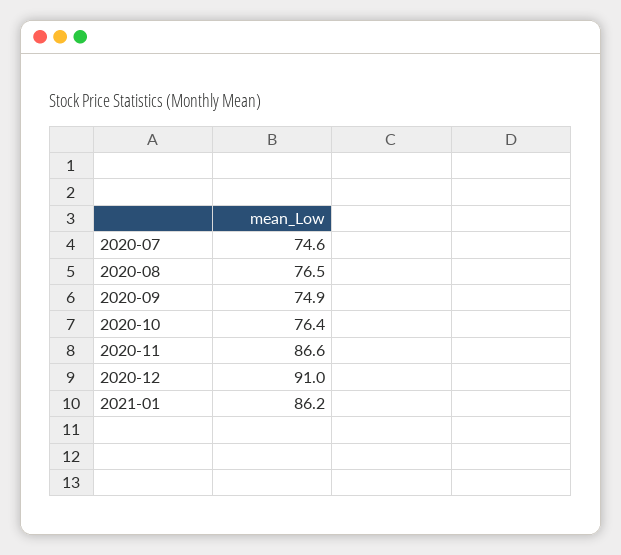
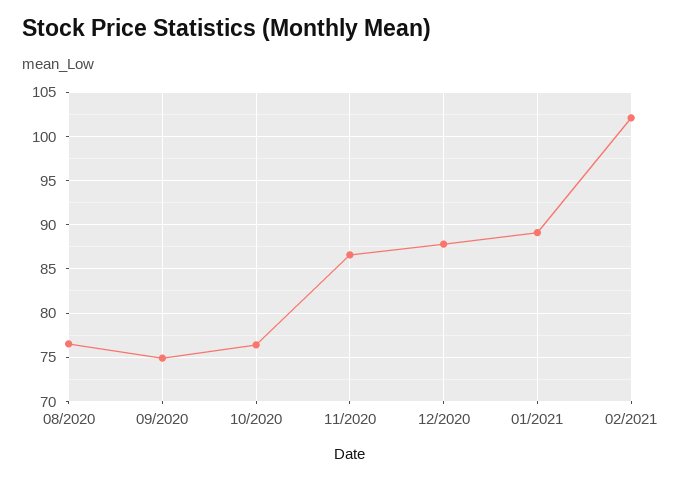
2020-07: 74.6 -> none
2020-12: 91 -> 88
2021-01: 86.2 -> 89
02/2021: none -> 102

